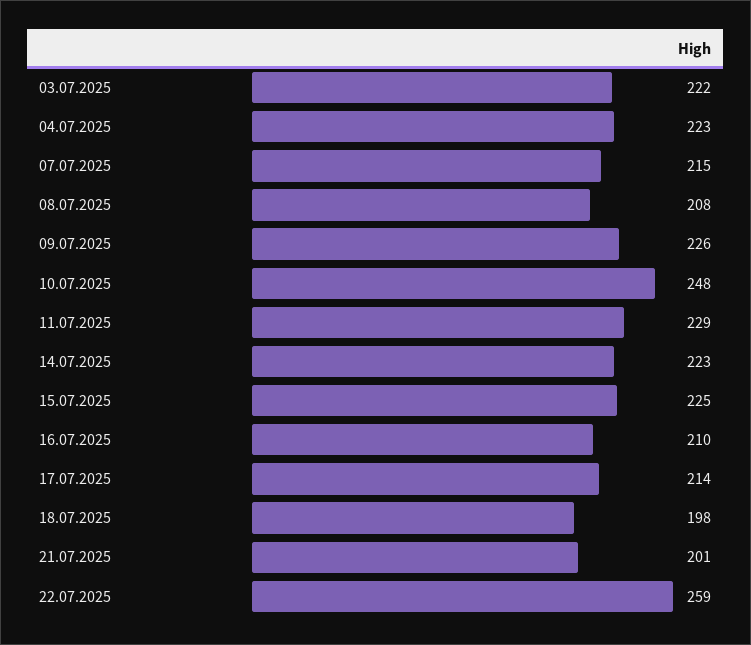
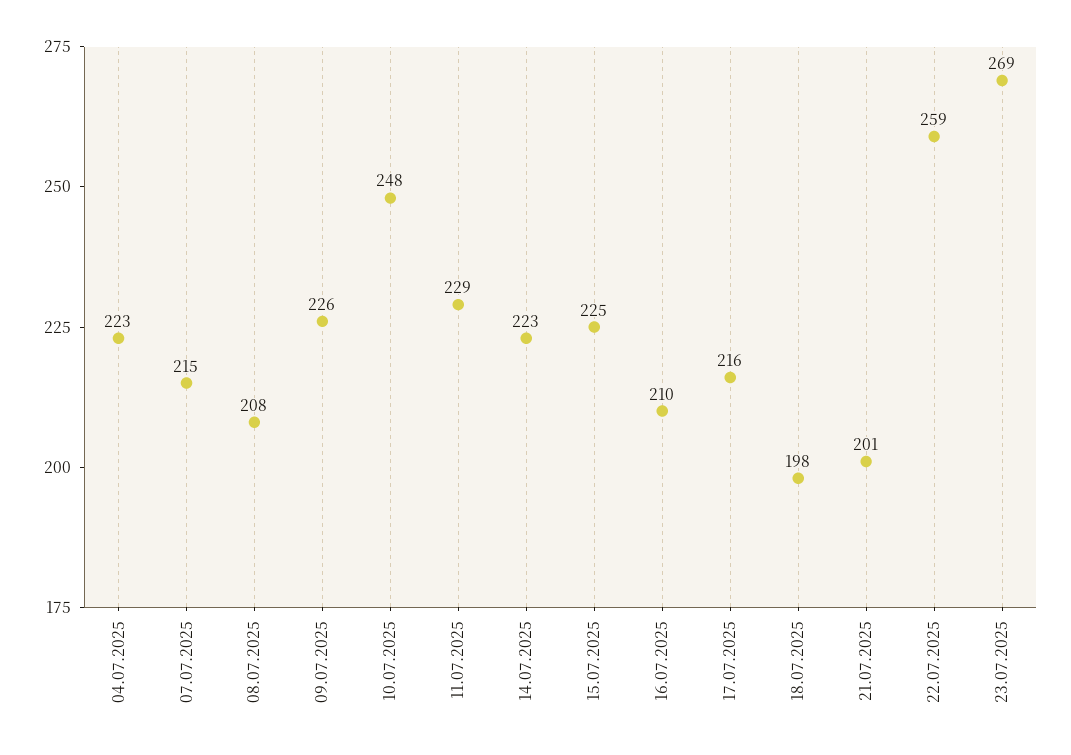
03.07.2025: 222 -> none
17.07.2025: 214 -> 216
23.07.2025: none -> 269

